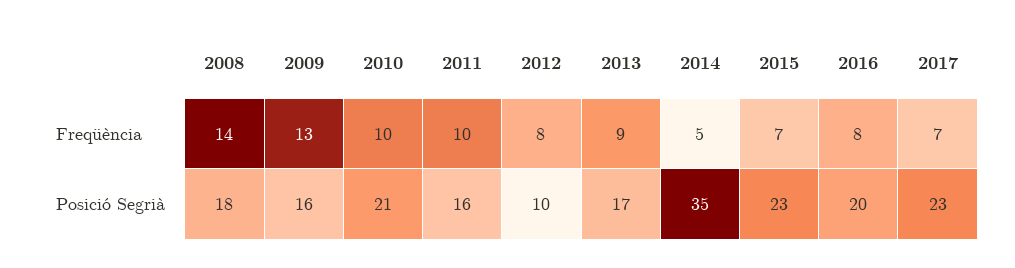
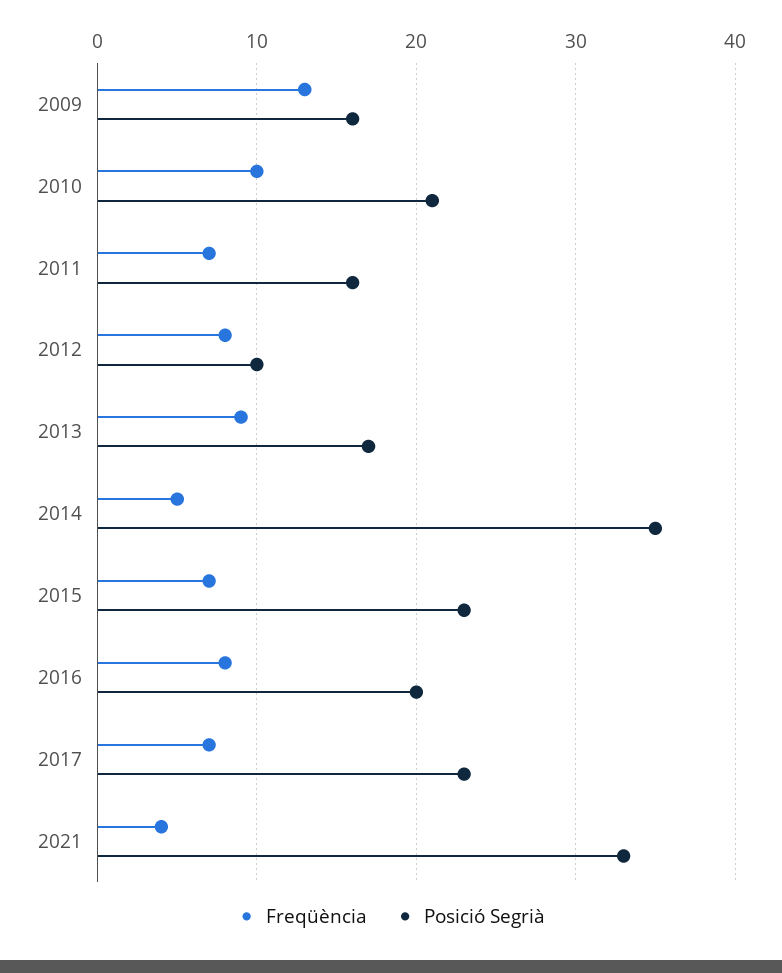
Freqüència, 2008: 14 -> none
Freqüència, 2011: 10 -> 7
Posició Segrià, 2008: 18 -> none
Freqüència, 2021: none -> 4
Posició Segrià, 2021: none -> 33

